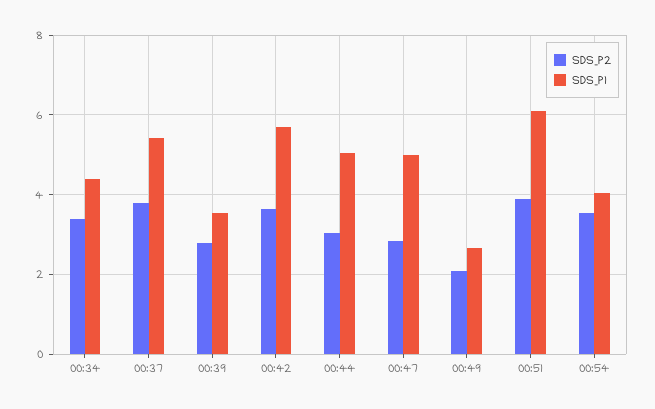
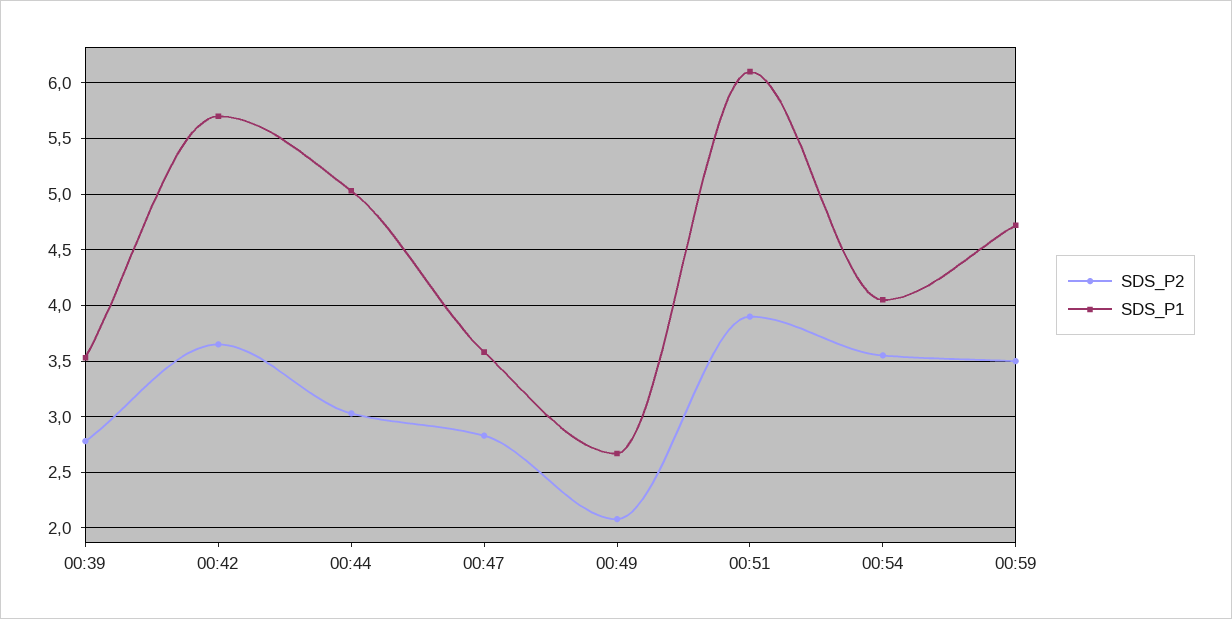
SDS_P2, 00:34: 3.4 -> none
SDS_P1, 00:34: 4.4 -> none
SDS_P2, 00:37: 3.8 -> none
SDS_P1, 00:37: 5.4 -> none
SDS_P1, 00:47: 5 -> 3.6
SDS_P2, 00:59: none -> 3.5
SDS_P1, 00:59: none -> 4.7

